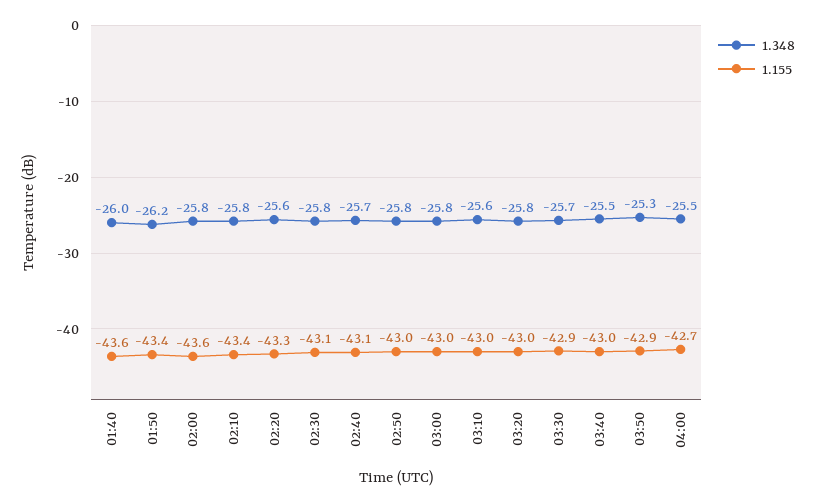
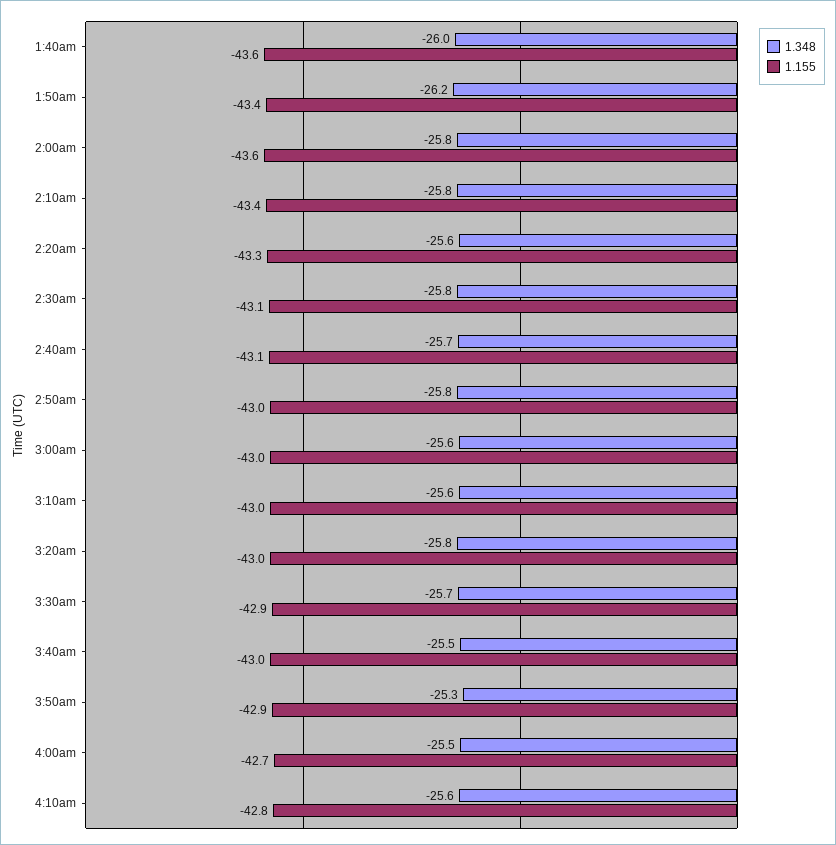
1.348, 03:00: -25.8 -> -25.6
1.348, 4:10am: none -> -25.6
1.155, 4:10am: none -> -42.8

